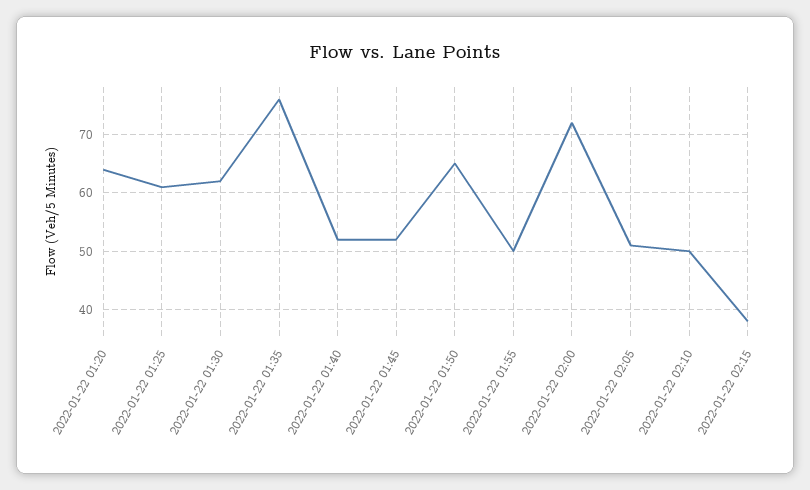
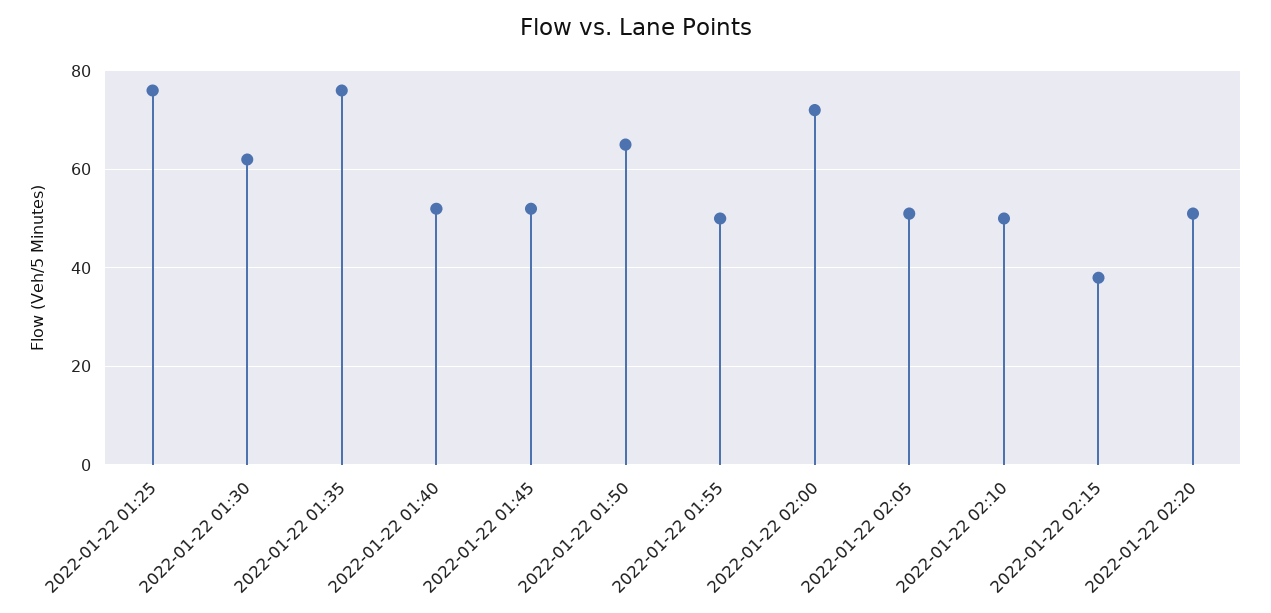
2022-01-22 01:20: 65 -> none
2022-01-22 01:25: 60 -> 75
2022-01-22 02:20: none -> 50

